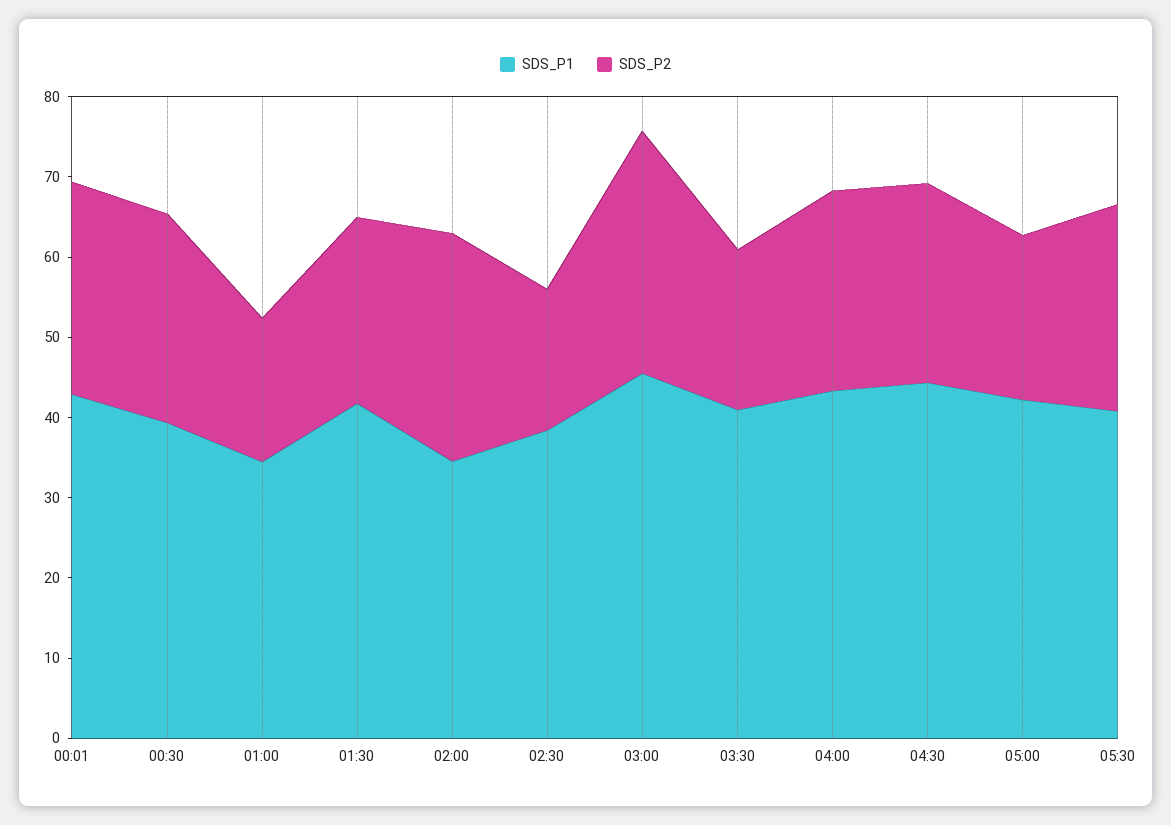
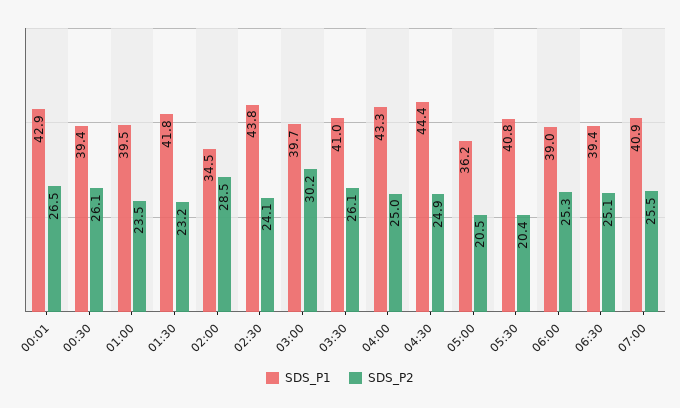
SDS_P1, 01:00: 34 -> 39.5
SDS_P2, 01:00: 18 -> 23.5
SDS_P1, 02:30: 38 -> 43.8
SDS_P2, 02:30: 18 -> 24.1
SDS_P1, 03:00: 46 -> 39.7
SDS_P2, 03:30: 20 -> 26.1
SDS_P1, 05:00: 42 -> 36.2
SDS_P2, 05:30: 26 -> 20.4
SDS_P1, 06:00: none -> 39
SDS_P2, 06:00: none -> 25.3
SDS_P1, 06:30: none -> 39.4
SDS_P2, 06:30: none -> 25.1
SDS_P1, 07:00: none -> 40.9
SDS_P2, 07:00: none -> 25.5

